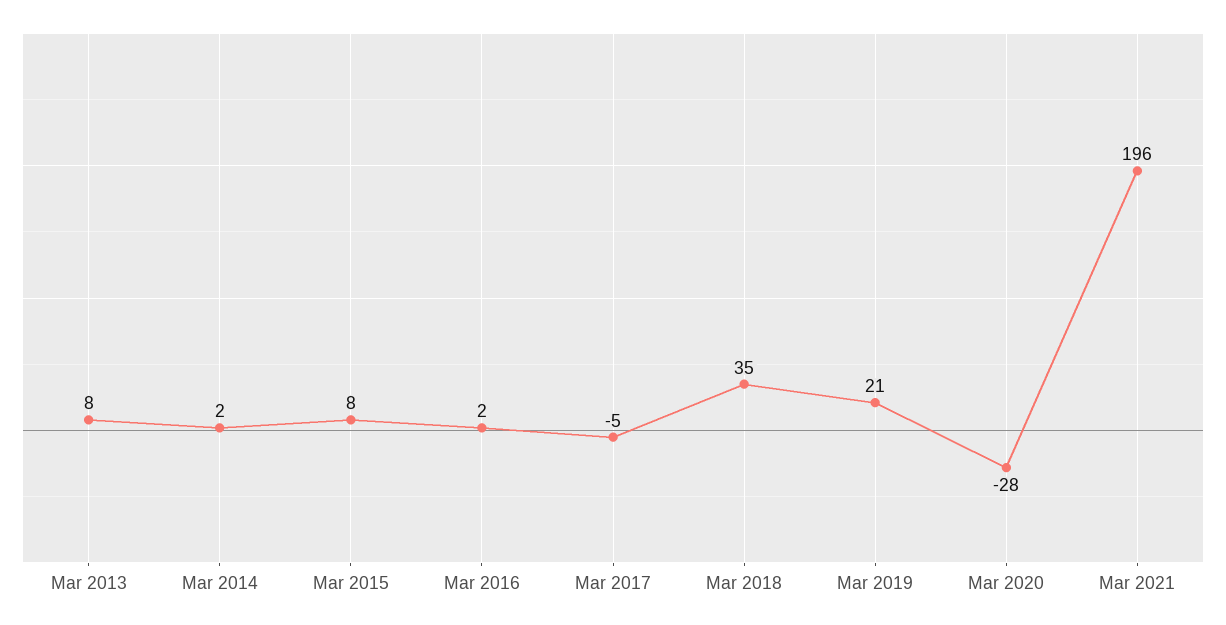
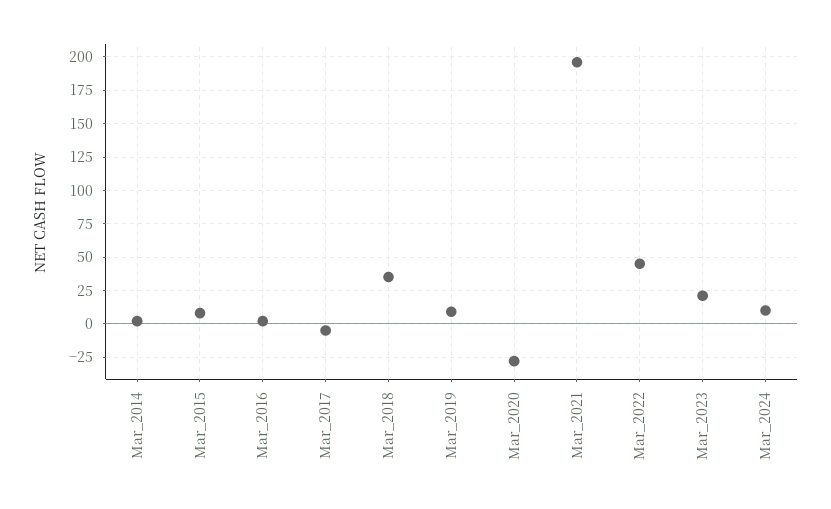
Mar 2013: 8 -> none
Mar 2019: 21 -> 10
Mar_2022: none -> 45
Mar_2023: none -> 20
Mar_2024: none -> 10

